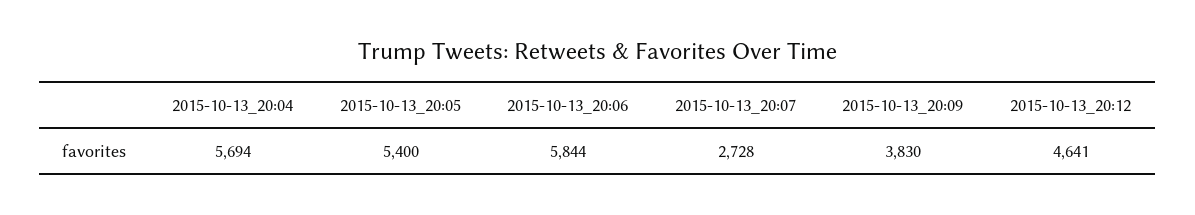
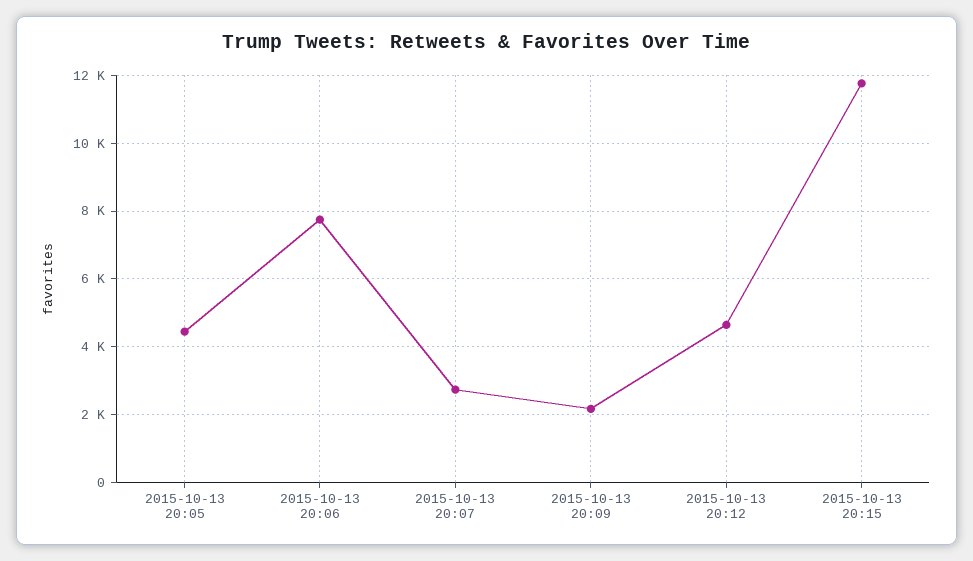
2015-10-13_20:04: 5694 -> none
2015-10-13_20:05: 5400 -> 4400
2015-10-13_20:06: 5844 -> 7800
2015-10-13_20:09: 3830 -> 2200
2015-10-13 20:15: none -> 11800

